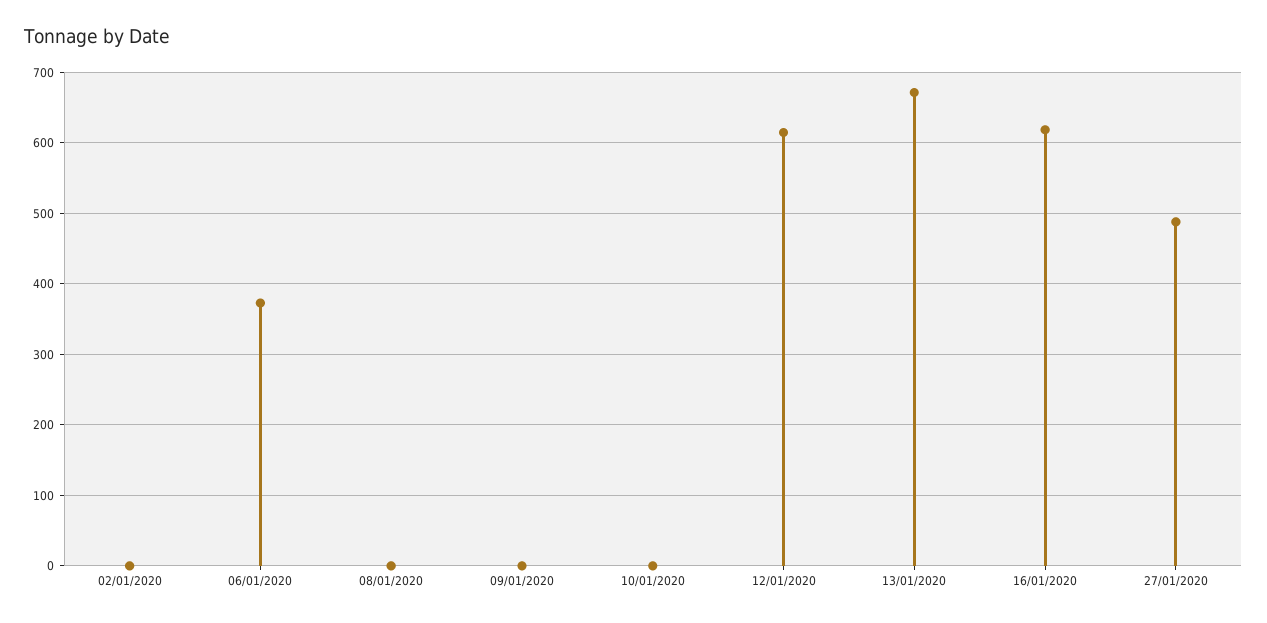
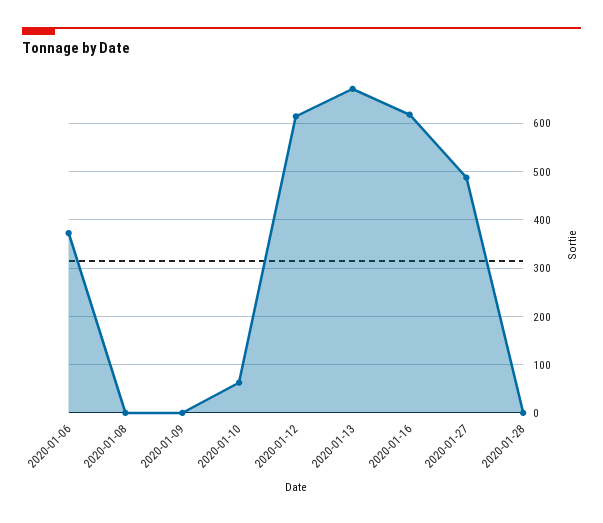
02/01/2020: 0 -> none
10/01/2020: 0 -> 60
2020-01-28: none -> 0

